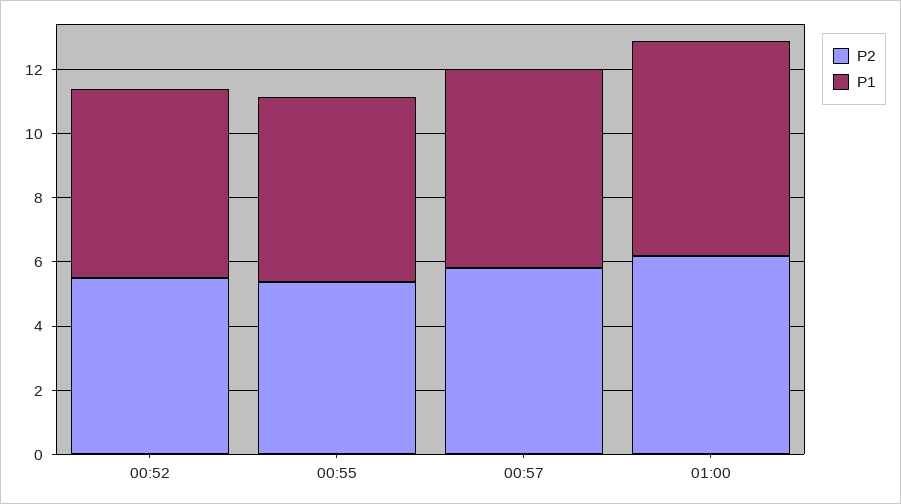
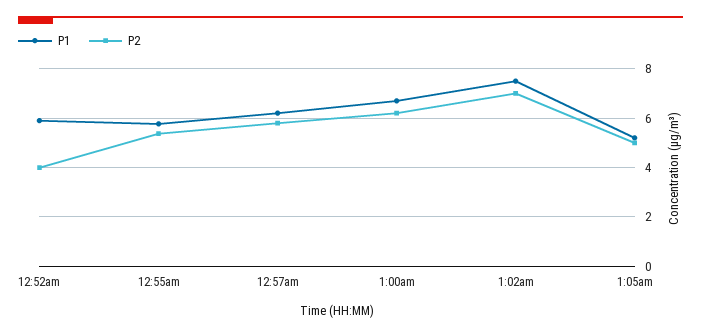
P2, 00:52: 5.5 -> 4
P1, 1:02am: none -> 7.5
P2, 1:02am: none -> 7
P1, 1:05am: none -> 5.25
P2, 1:05am: none -> 5

